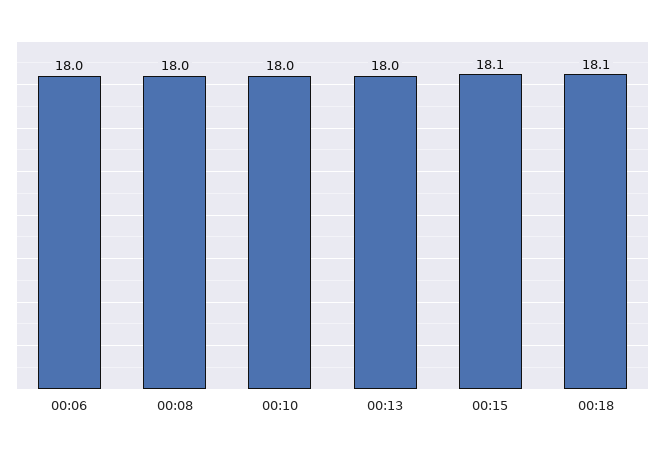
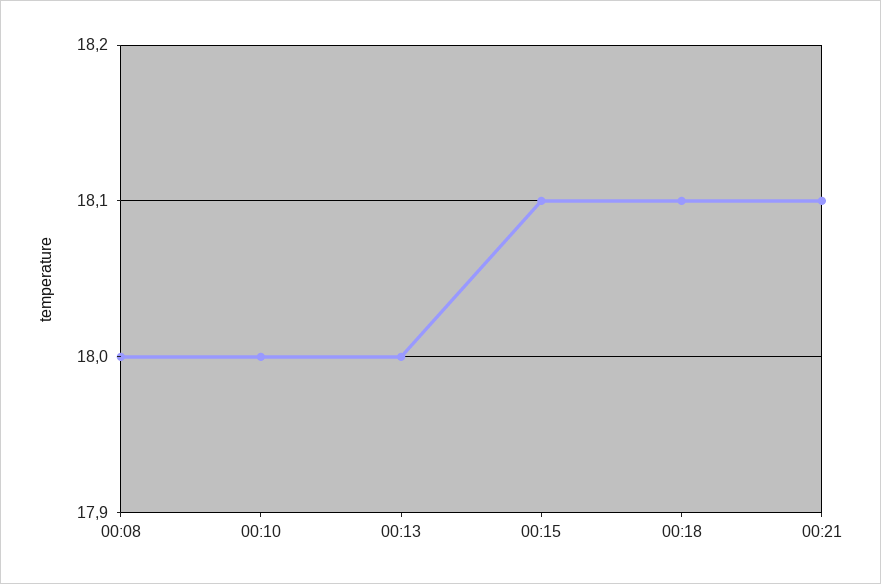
00:06: 18 -> none
00:21: none -> 18.1

